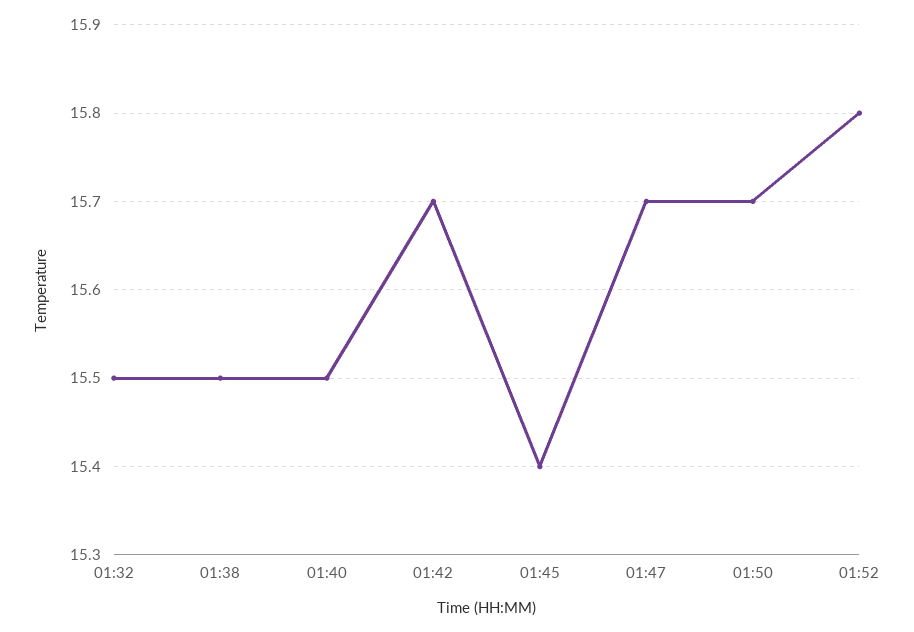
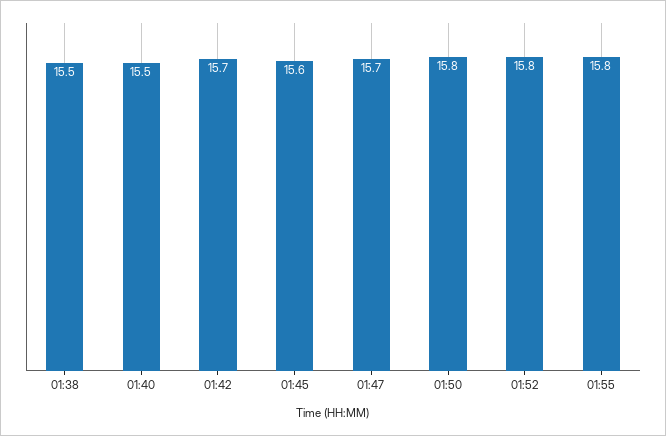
01:32: 15.5 -> none
01:45: 15.4 -> 15.6
01:50: 15.7 -> 15.8
01:55: none -> 15.8

